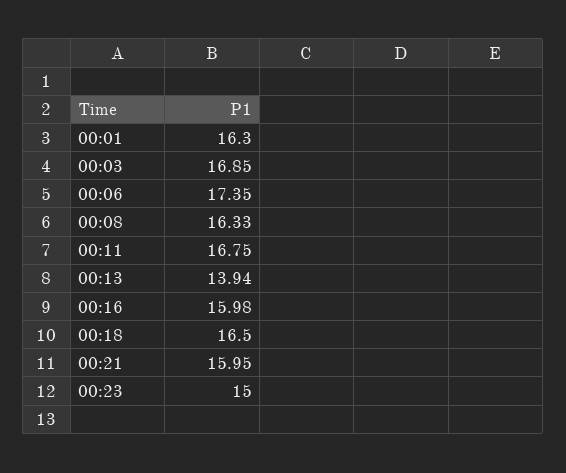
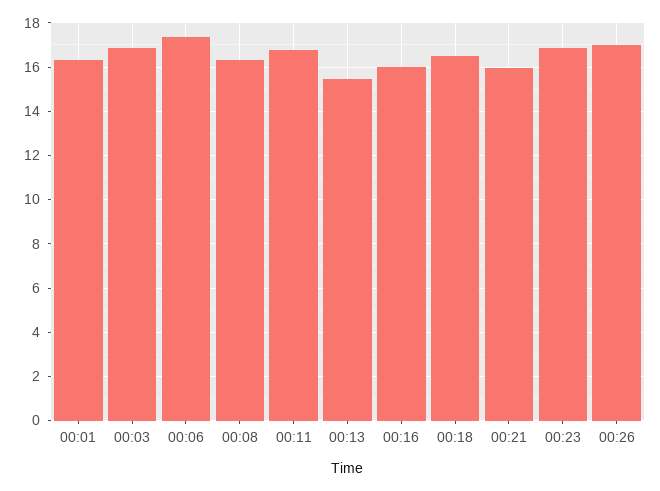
00:13: 13.94 -> 15.5
00:23: 15 -> 17
00:26: none -> 17

